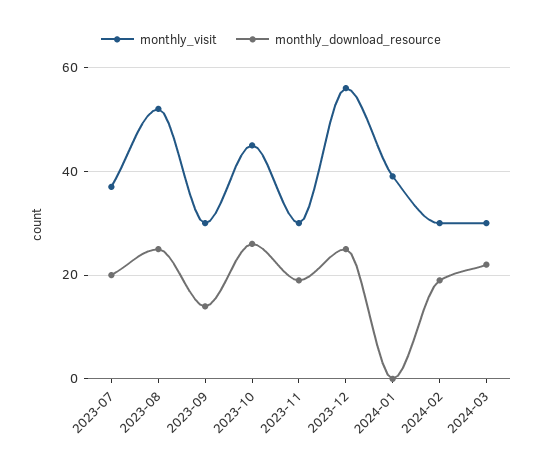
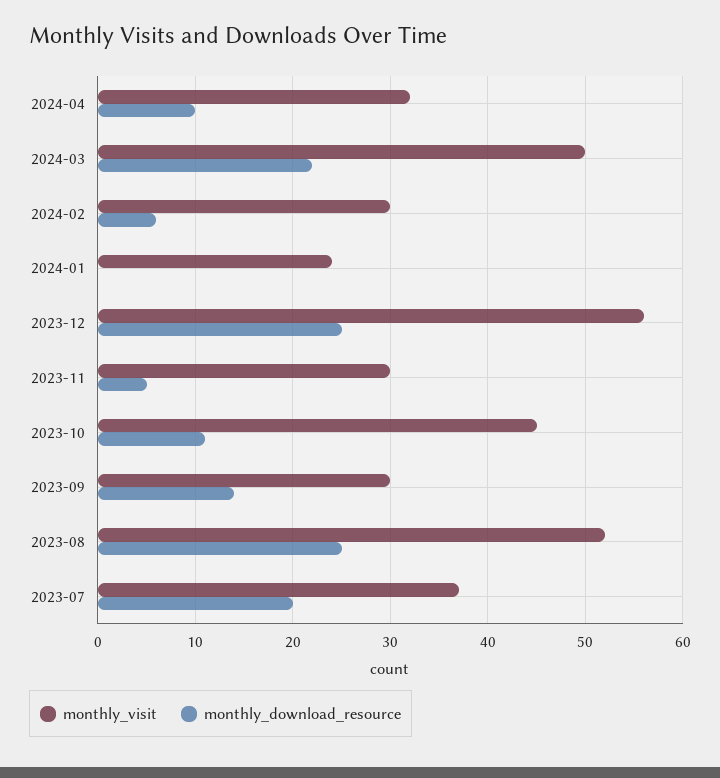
monthly_download_resource, 2023-10: 25 -> 11
monthly_download_resource, 2023-11: 20 -> 5
monthly_visit, 2024-01: 40 -> 24
monthly_download_resource, 2024-02: 20 -> 6
monthly_visit, 2024-03: 30 -> 50
monthly_visit, 2024-04: none -> 32
monthly_download_resource, 2024-04: none -> 10

